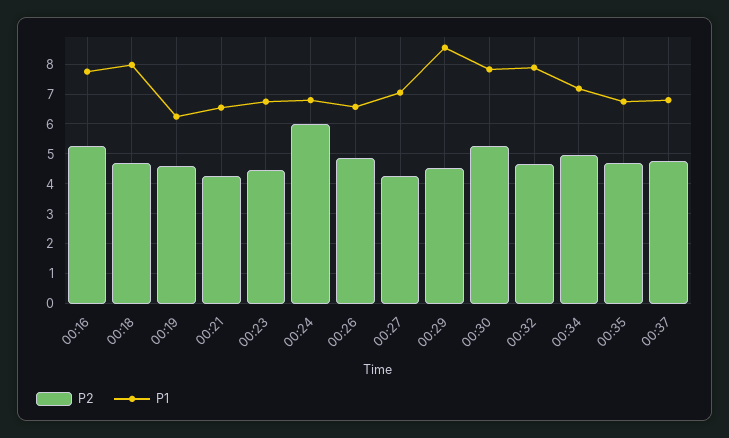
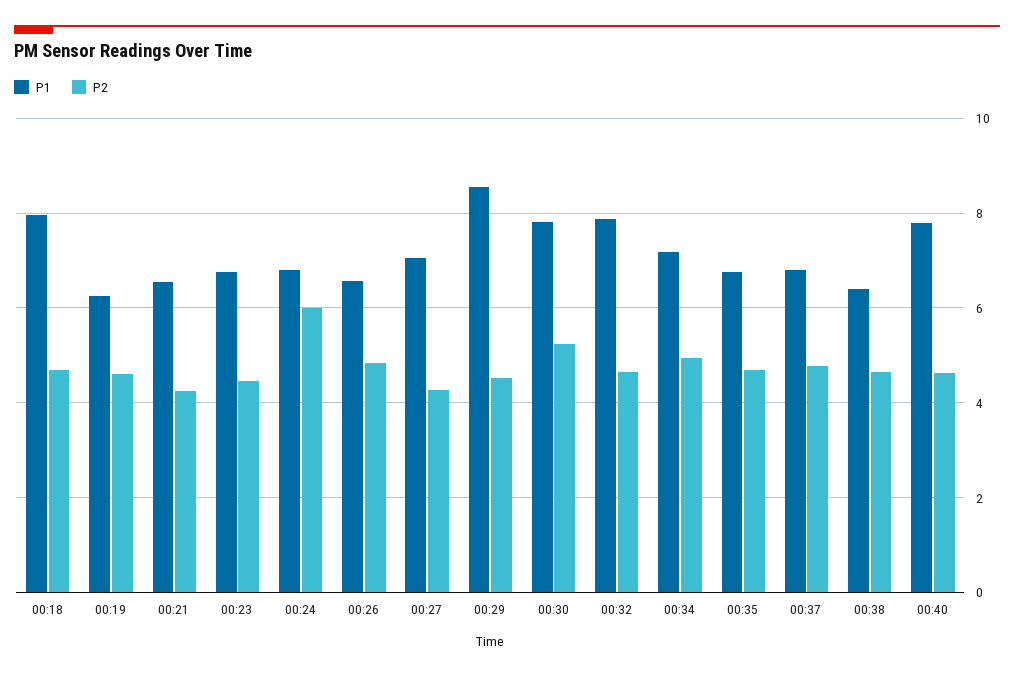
P2, 00:16: 5.25 -> none
P1, 00:16: 7.75 -> none
P1, 00:38: none -> 6.4
P2, 00:38: none -> 4.6
P1, 00:40: none -> 7.8
P2, 00:40: none -> 4.6

